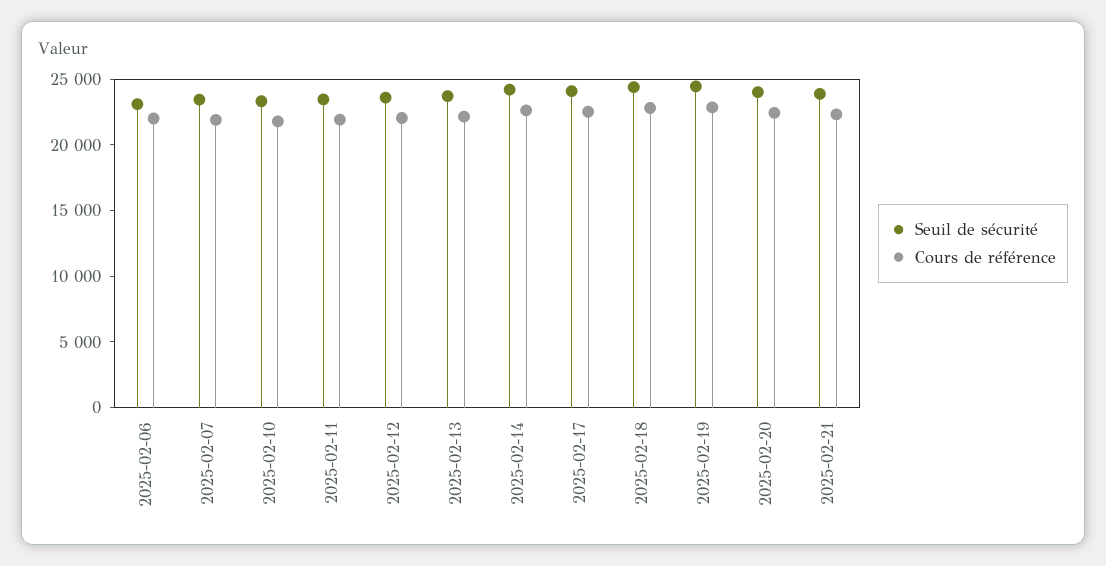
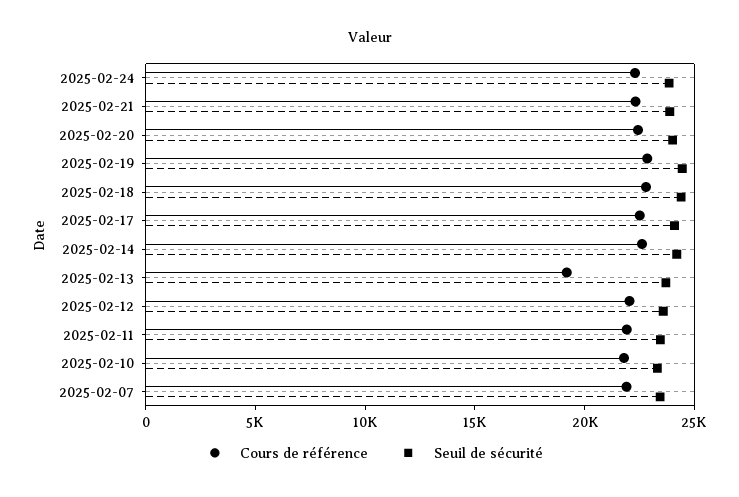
Seuil de sécurité, 2025-02-06: 23000 -> none
Cours de référence, 2025-02-06: 22000 -> none
Cours de référence, 2025-02-13: 22000 -> 19000
Cours de référence, 2025-02-24: none -> 22000
Seuil de sécurité, 2025-02-24: none -> 24000

